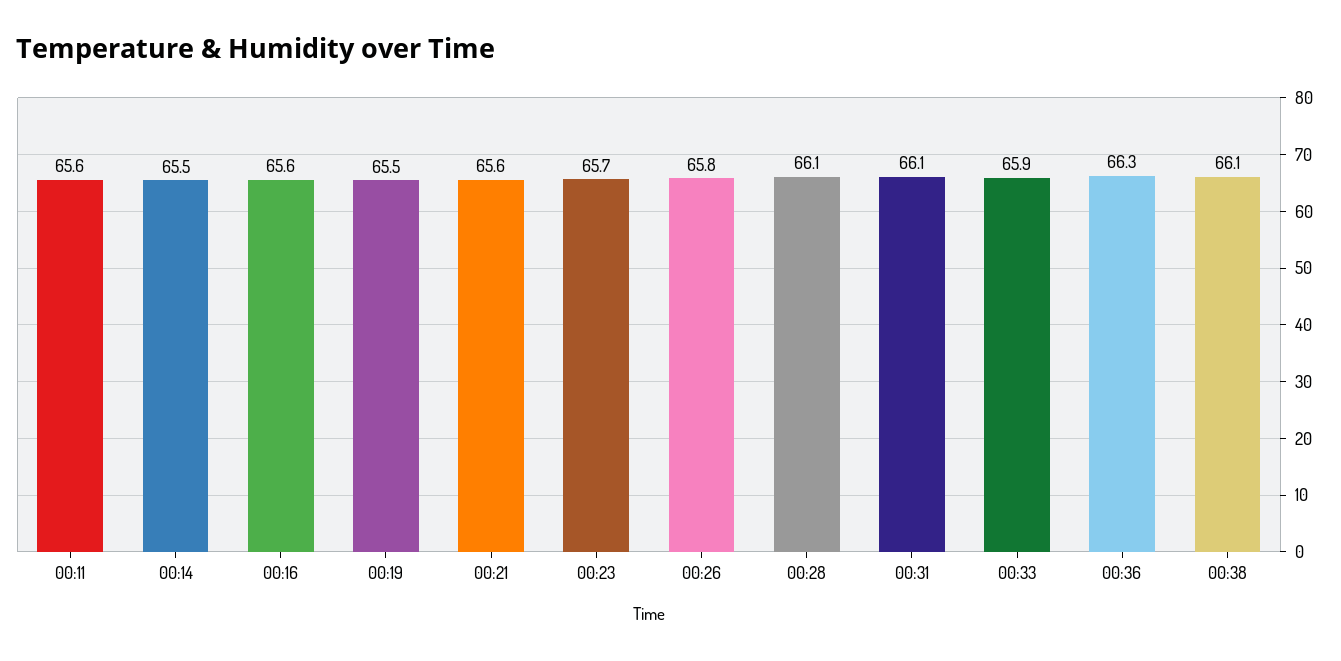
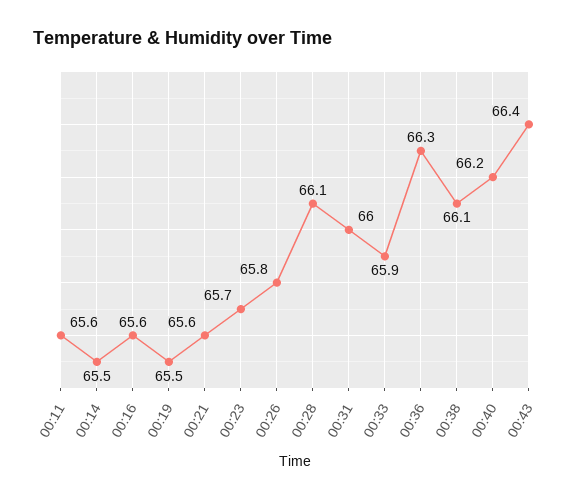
00:31: 66.1 -> 66
00:40: none -> 66.2
00:43: none -> 66.4

